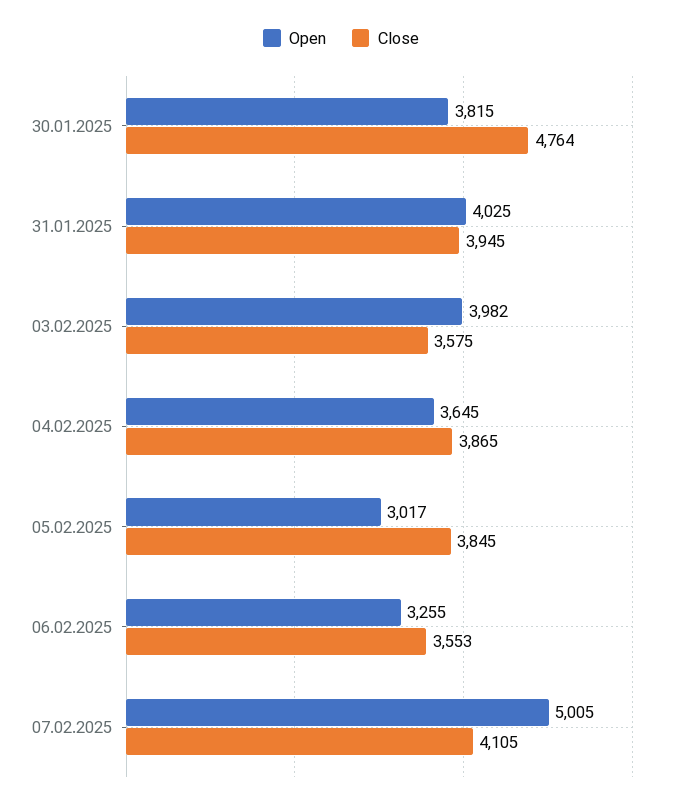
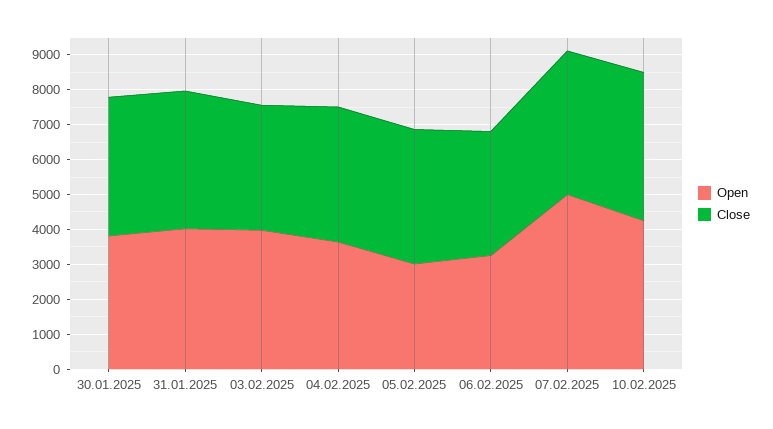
Close, 30.01.2025: 4764 -> 4000
Open, 10.02.2025: none -> 4250
Close, 10.02.2025: none -> 4250

